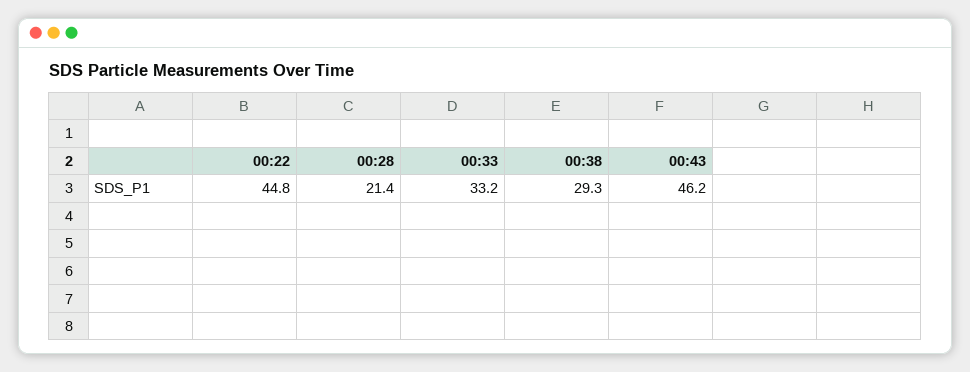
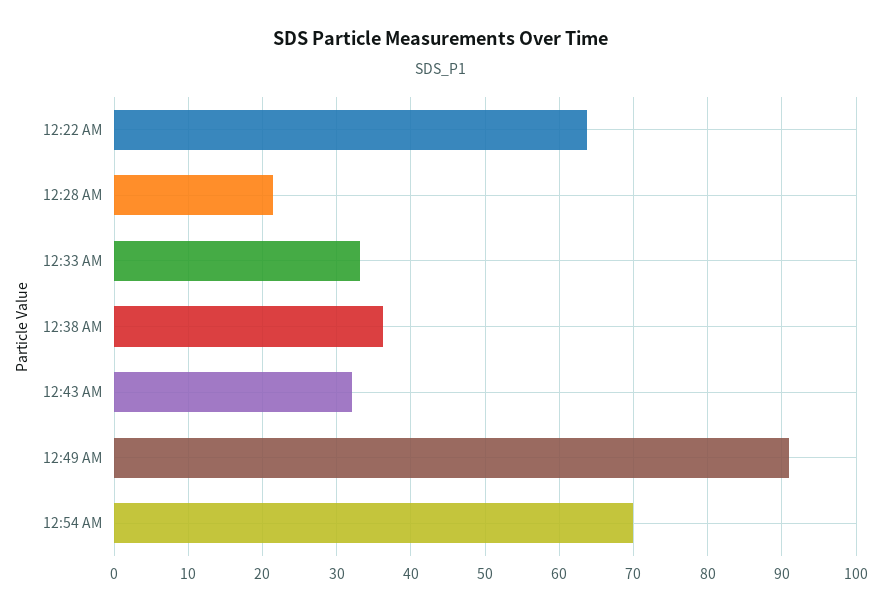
00:22: 44.8 -> 64
00:38: 29.3 -> 36
00:43: 46.2 -> 32
12:49 AM: none -> 91
12:54 AM: none -> 70

